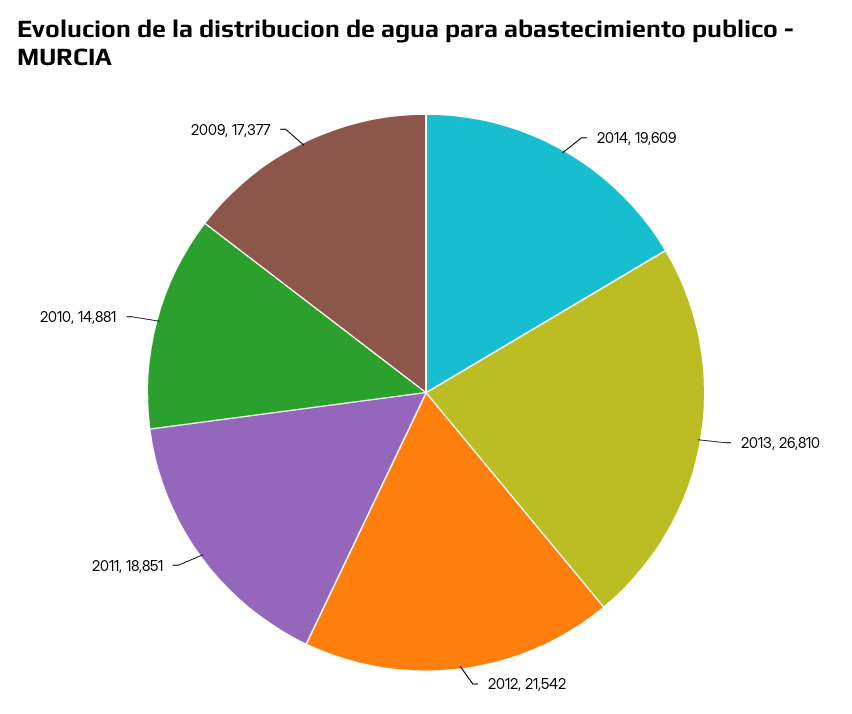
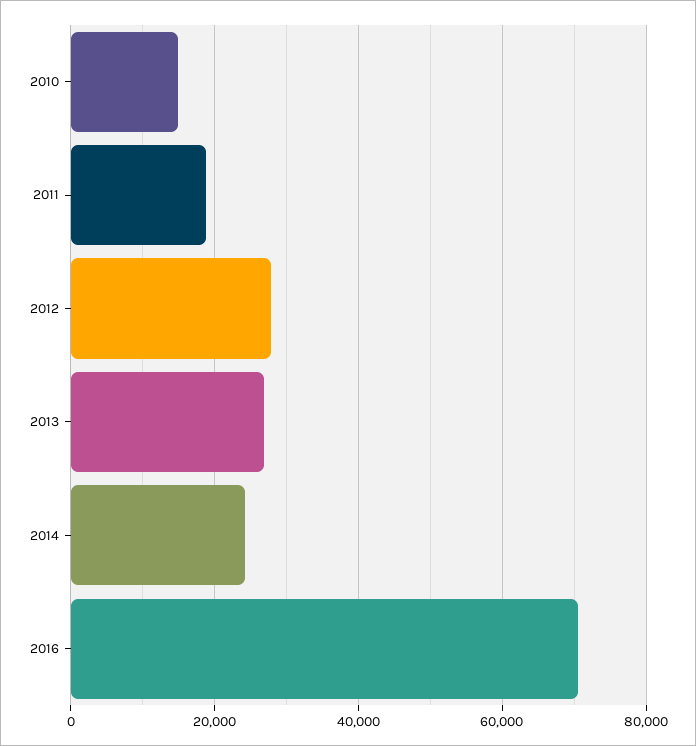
2014: 19609 -> 24000
2012: 21542 -> 28000
2009: 17377 -> none
2016: none -> 70000

